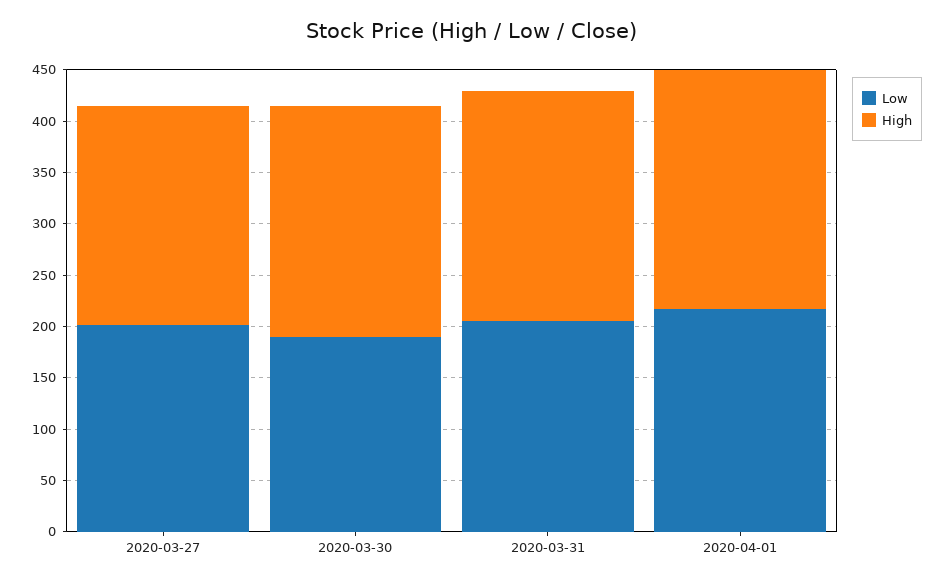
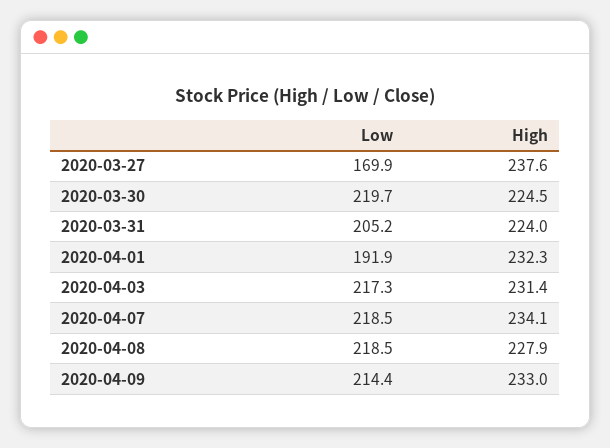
Low, 2020-03-27: 200 -> 169.9
High, 2020-03-27: 210 -> 237.6
Low, 2020-03-30: 190 -> 219.7
Low, 2020-04-01: 220 -> 191.9
Low, 2020-04-03: none -> 217.3
High, 2020-04-03: none -> 231.4
Low, 2020-04-07: none -> 218.5
High, 2020-04-07: none -> 234.1
Low, 2020-04-08: none -> 218.5
High, 2020-04-08: none -> 227.9
Low, 2020-04-09: none -> 214.4
High, 2020-04-09: none -> 233

